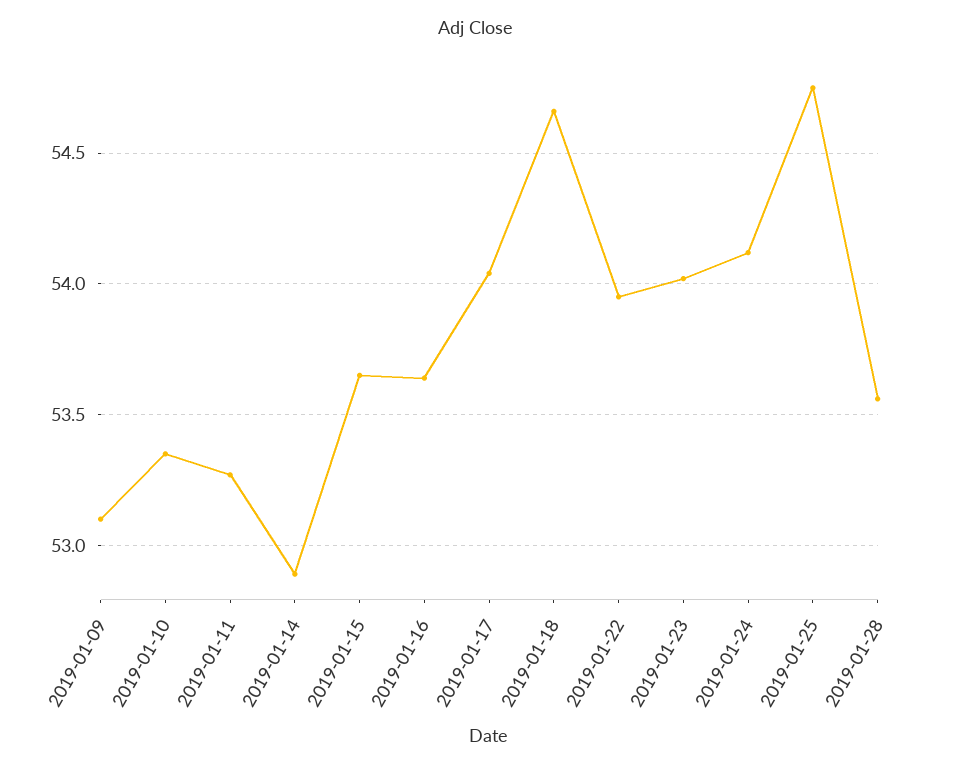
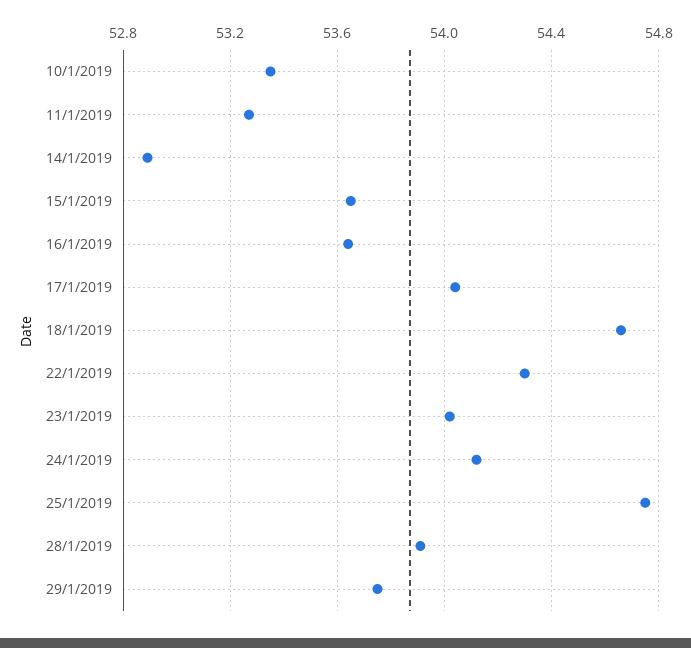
2019-01-09: 53.1 -> none
2019-01-22: 53.95 -> 54.3
2019-01-28: 53.55 -> 53.9
29/1/2019: none -> 53.75

